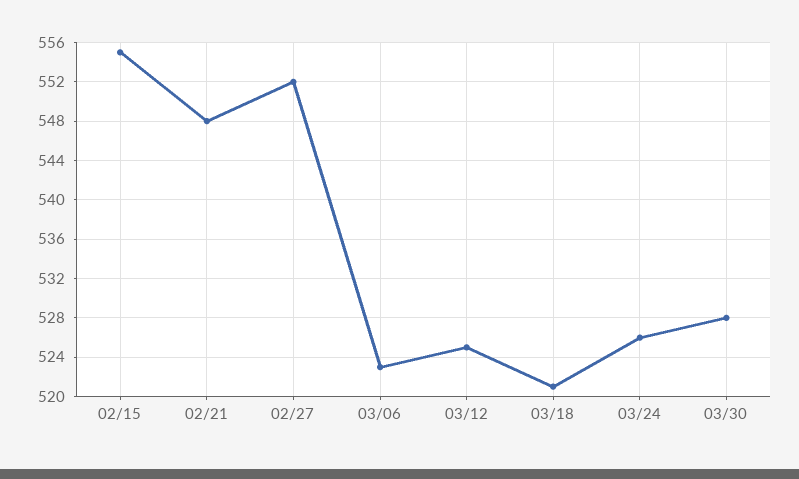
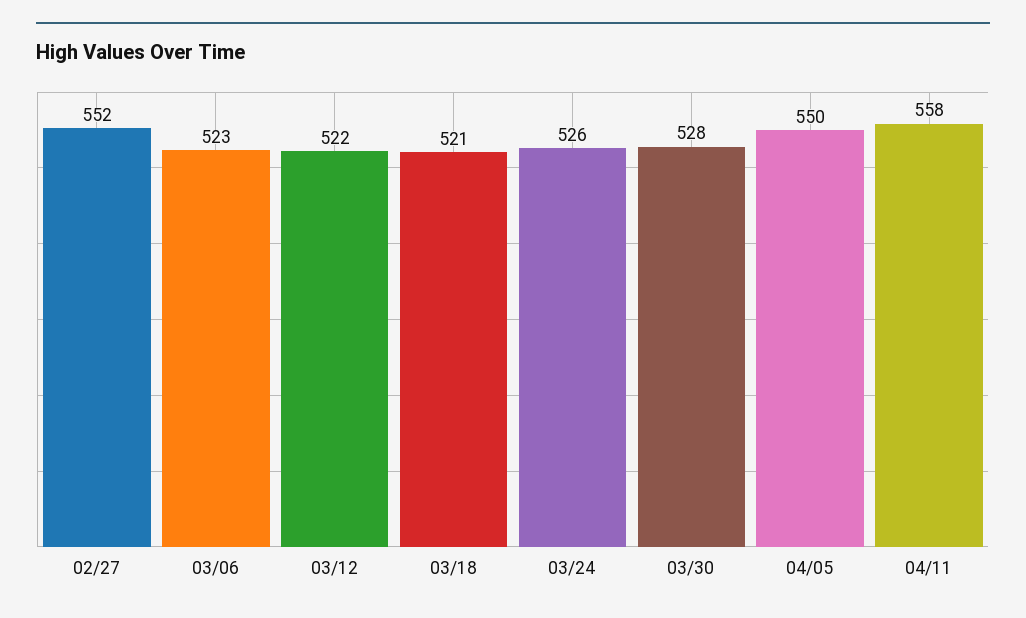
02/15: 555 -> none
02/21: 548 -> none
03/12: 525 -> 522
04/05: none -> 550
04/11: none -> 558

